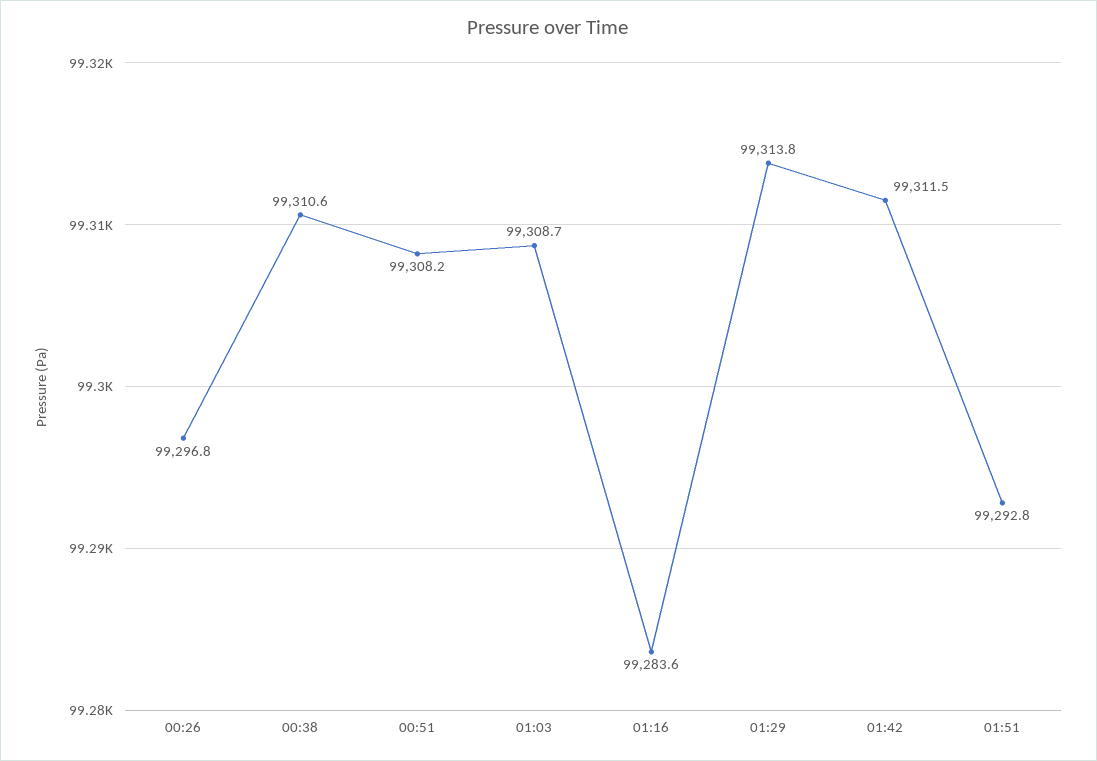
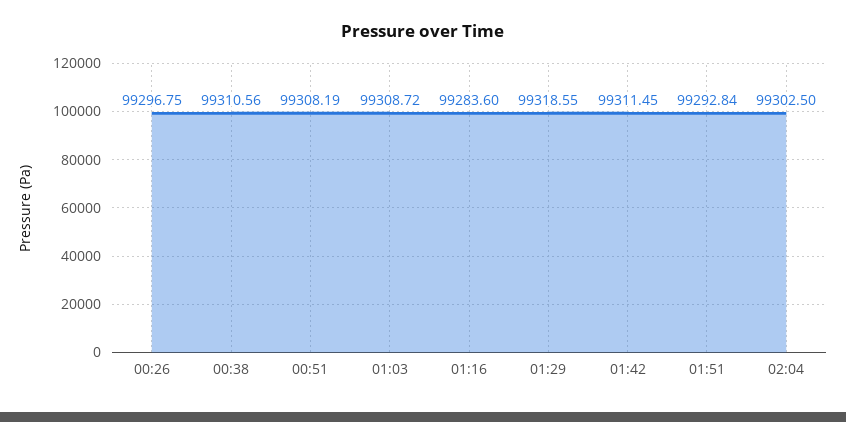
01:29: 99313.8 -> 99318.55
02:04: none -> 99302.5

